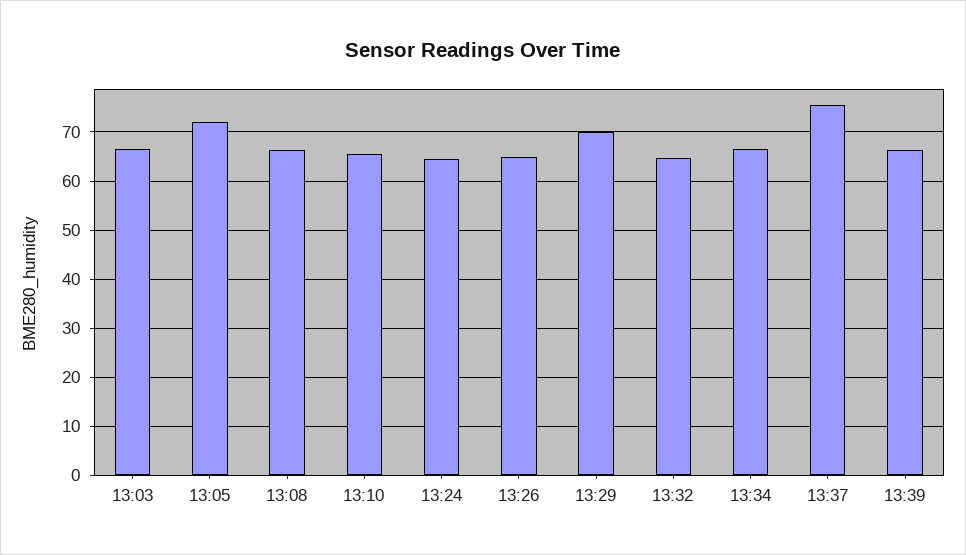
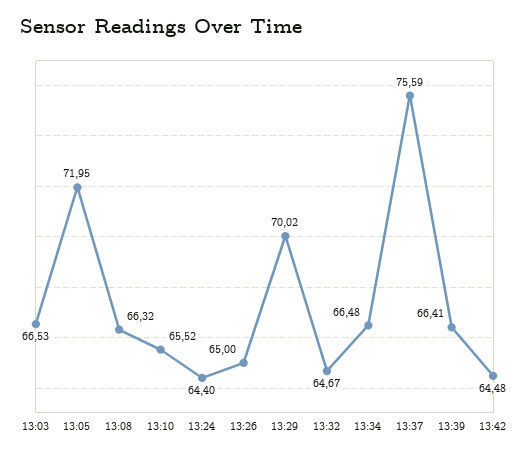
13:42: none -> 64.48

